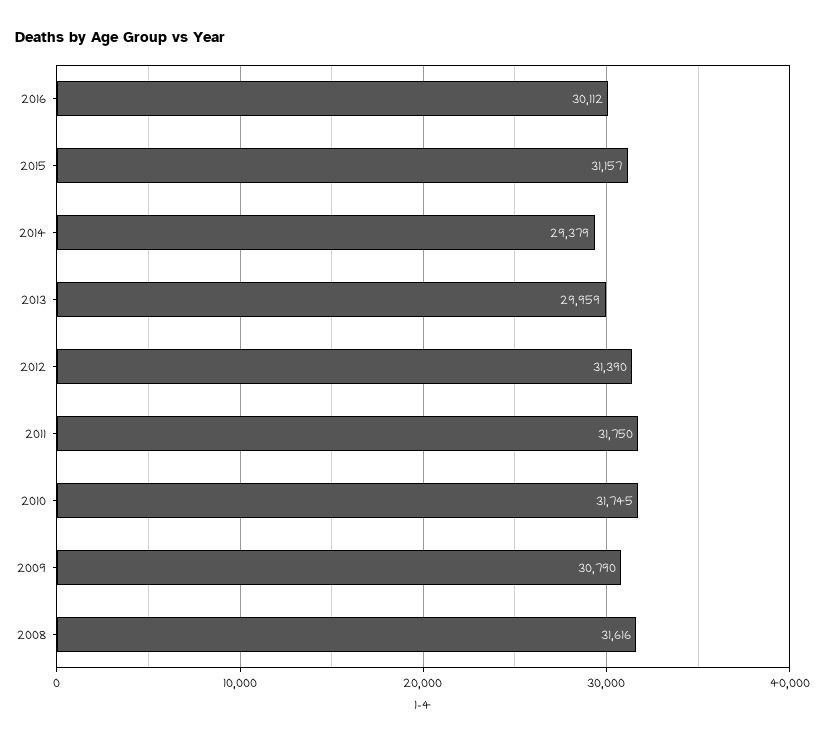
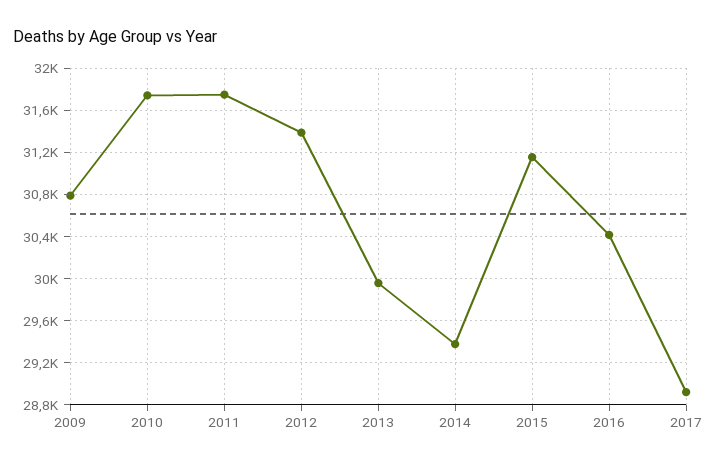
2016: 30112 -> 30400
2008: 31616 -> none
2017: none -> 28900

